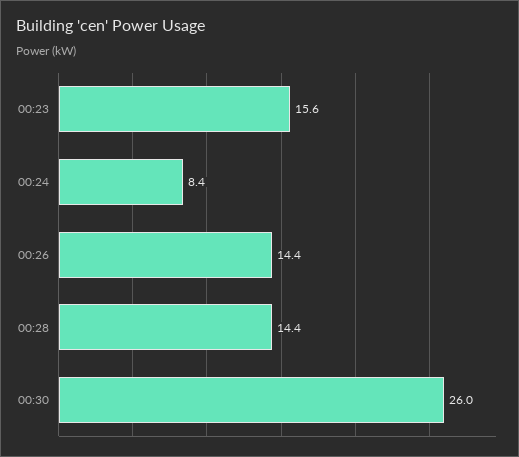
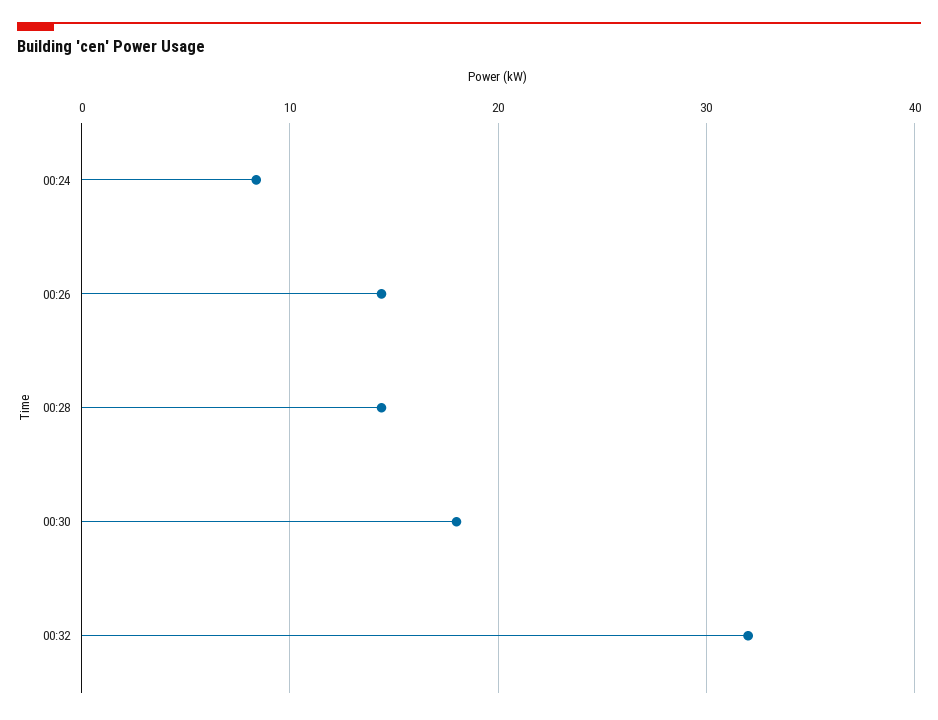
00:23: 15.6 -> none
00:30: 26 -> 18
00:32: none -> 32

